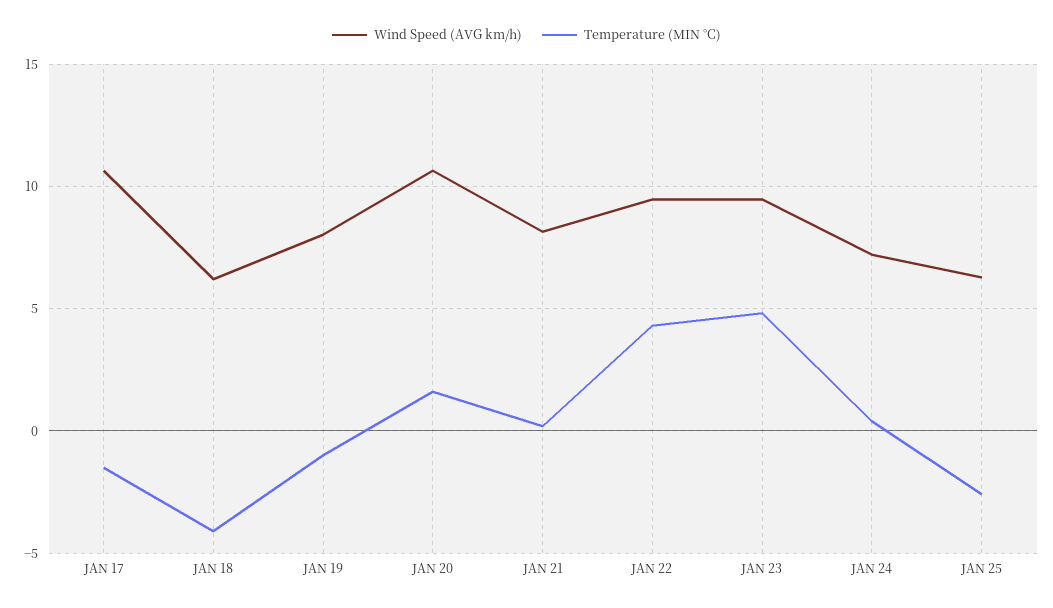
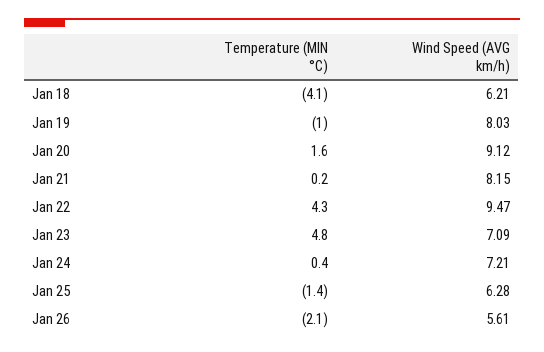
Wind Speed (AVG km/h), JAN 17: 10.5 -> none
Temperature (MIN °C), JAN 17: -1.5 -> none
Wind Speed (AVG km/h), JAN 20: 10.5 -> 9.12
Wind Speed (AVG km/h), JAN 23: 9.5 -> 7.09
Temperature (MIN °C), JAN 25: -2.5 -> -1.4
Temperature (MIN °C), Jan 26: none -> -2.1
Wind Speed (AVG km/h), Jan 26: none -> 5.61

